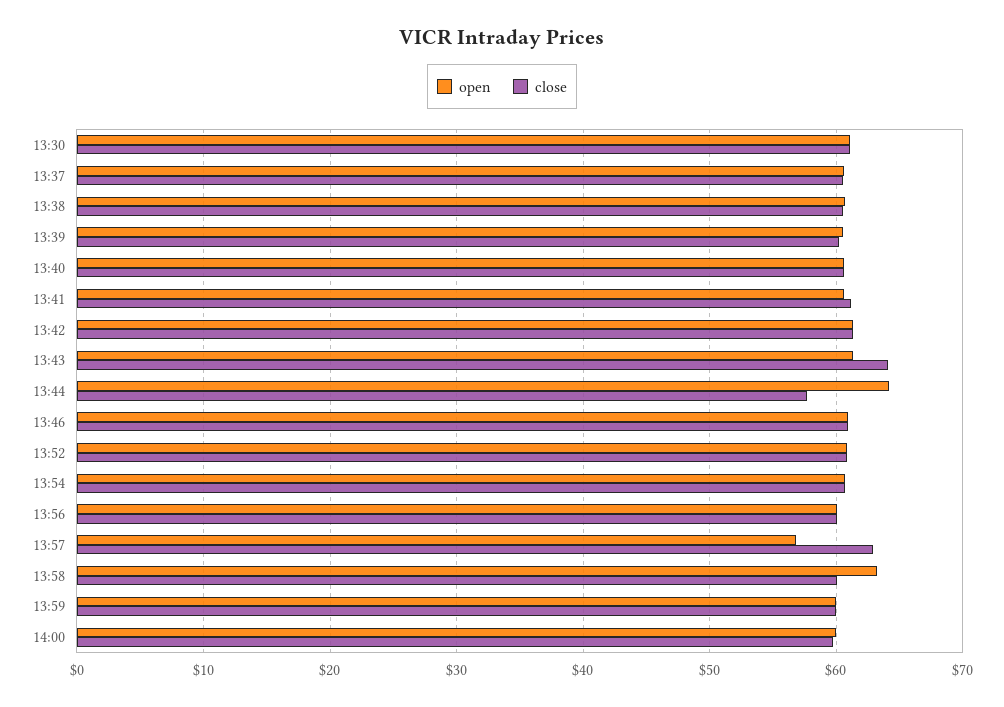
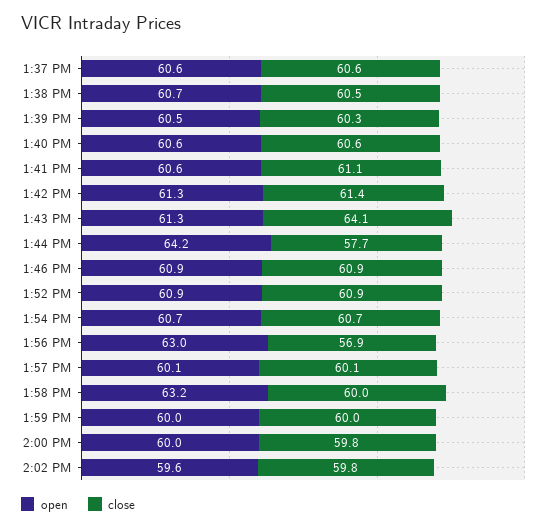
open, 13:30: 61 -> none
close, 13:30: 61 -> none
open, 13:56: 60 -> 63
close, 13:56: 60 -> 56.9
open, 13:57: 57 -> 60.1
close, 13:57: 63 -> 60.1
open, 2:02 PM: none -> 59.6
close, 2:02 PM: none -> 59.8

